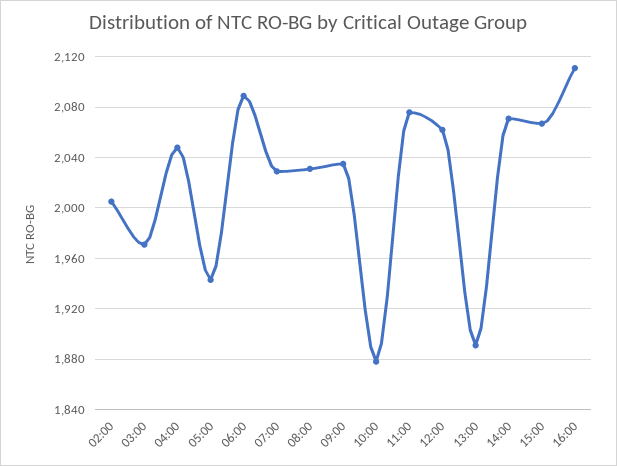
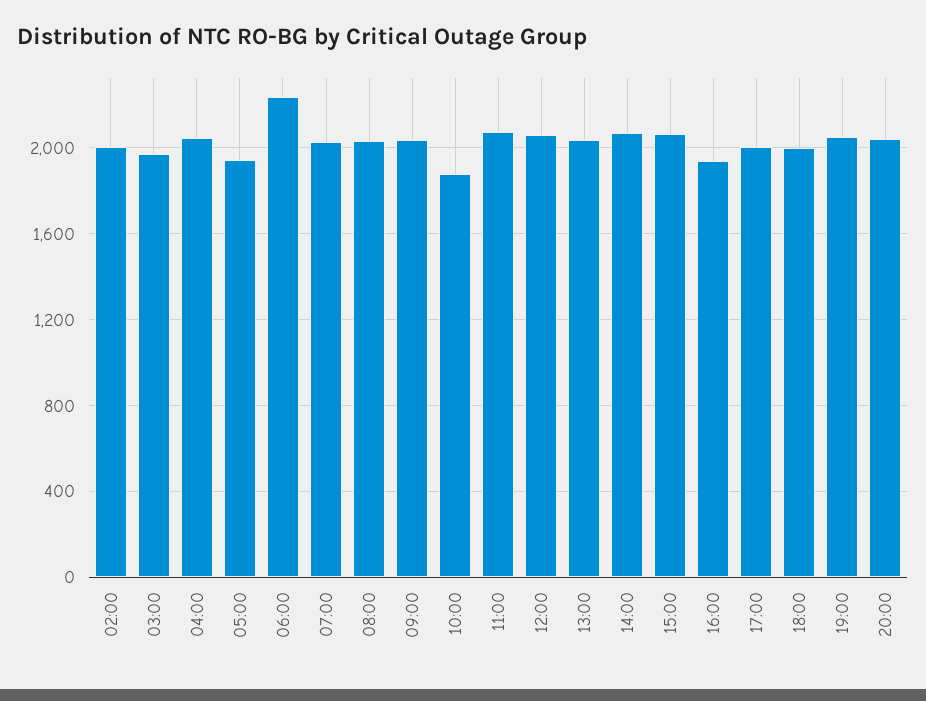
06:00: 2090 -> 2250
13:00: 1890 -> 2050
16:00: 2110 -> 1950
17:00: none -> 2000
18:00: none -> 2000
19:00: none -> 2050
20:00: none -> 2050

